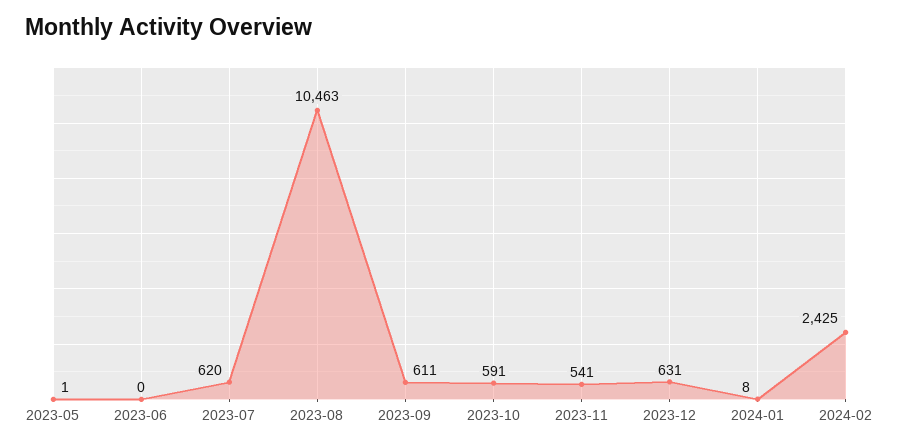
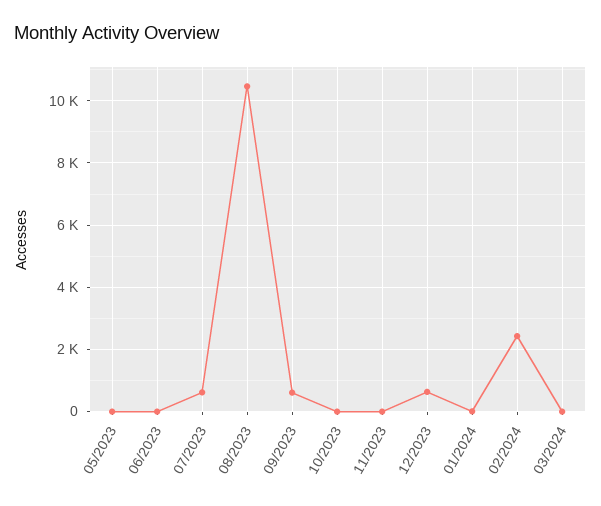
2023-10: 591 -> 0
2023-11: 541 -> 0
03/2024: none -> 0

